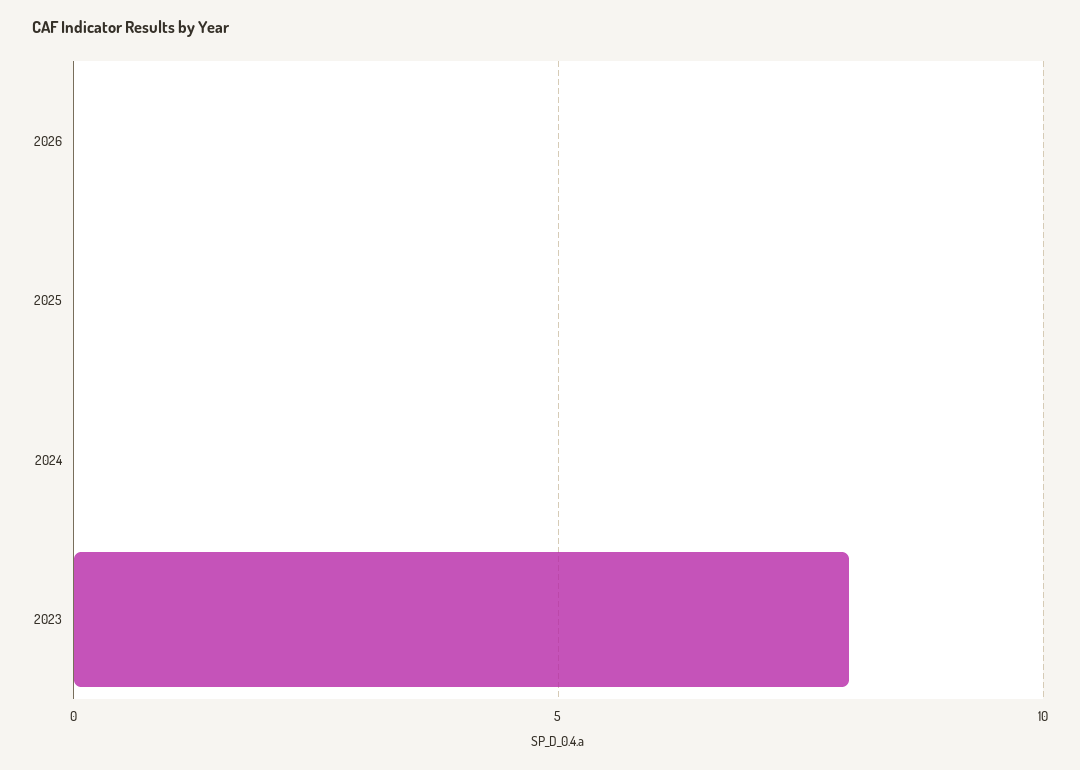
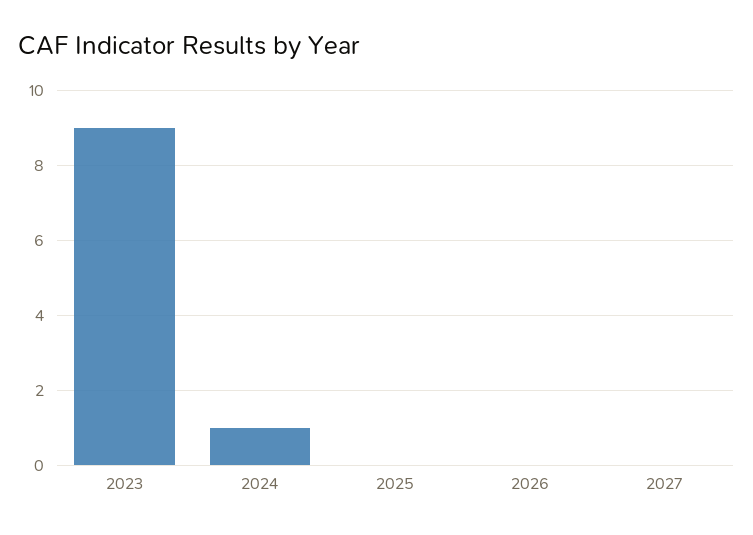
2024: 0 -> 1
2023: 8 -> 9
2027: none -> 0

